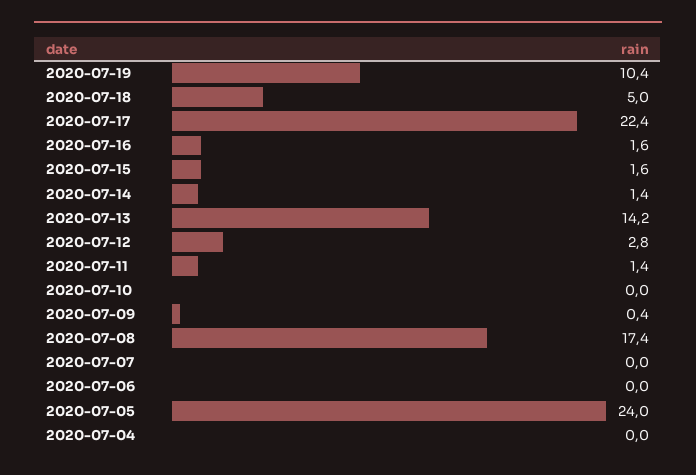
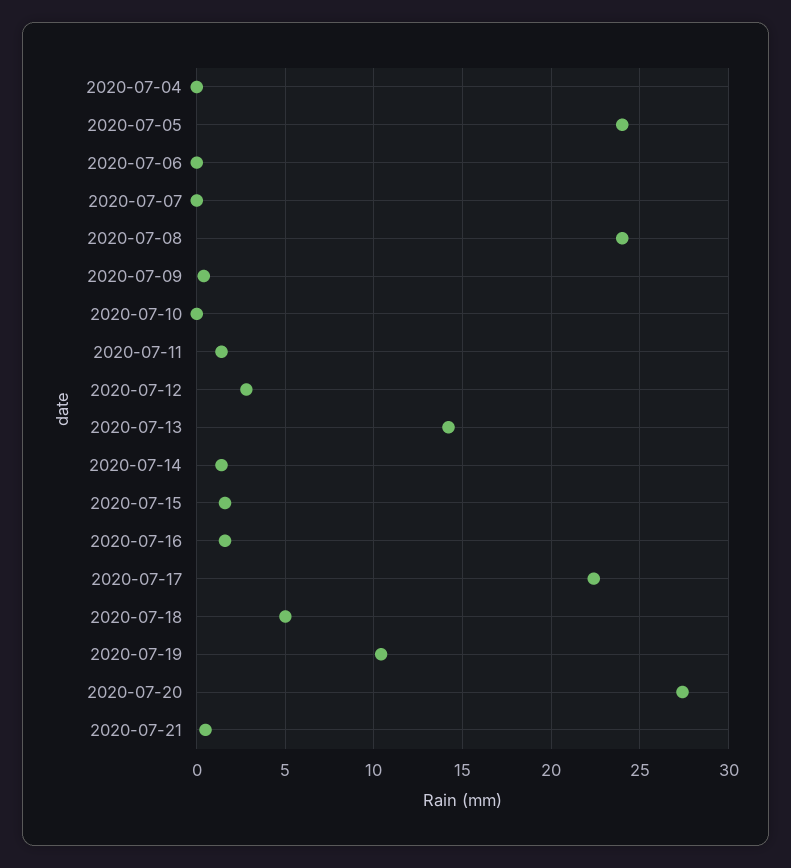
2020-07-08: 17.4 -> 24
2020-07-20: none -> 27.5
2020-07-21: none -> 0.5

